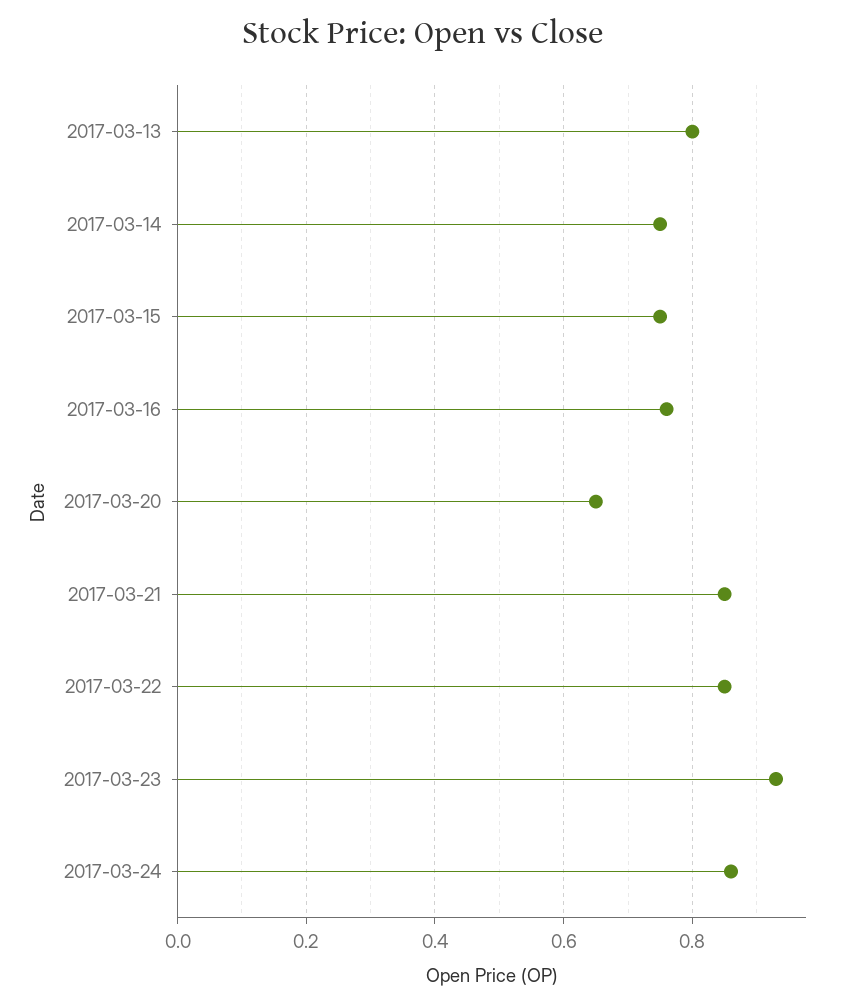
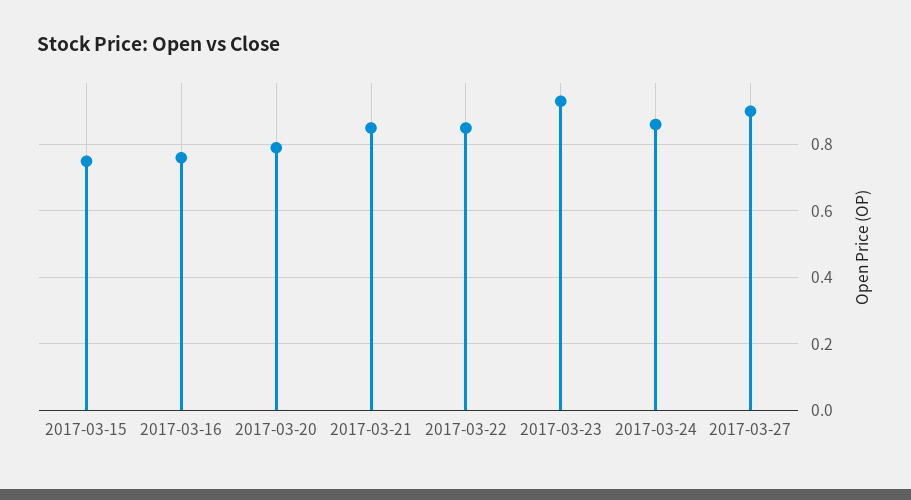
2017-03-13: 0.8 -> none
2017-03-14: 0.75 -> none
2017-03-20: 0.65 -> 0.8
2017-03-27: none -> 0.9

